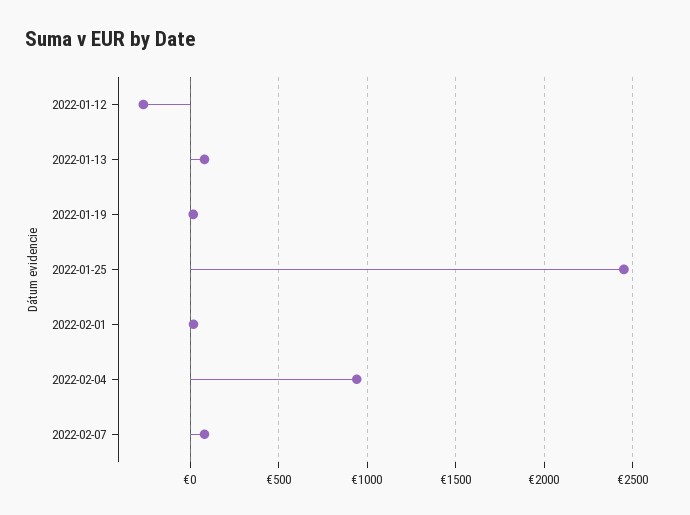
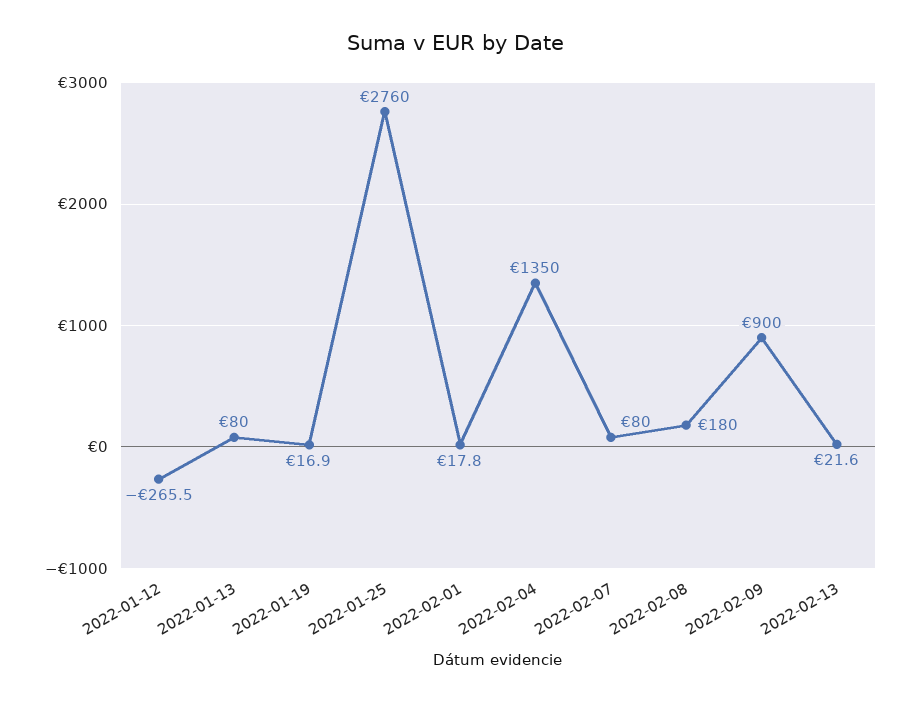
2022-01-25: 2450 -> 2760
2022-02-04: 950 -> 1350
2022-02-08: none -> 180
2022-02-09: none -> 900
2022-02-13: none -> 21.6

